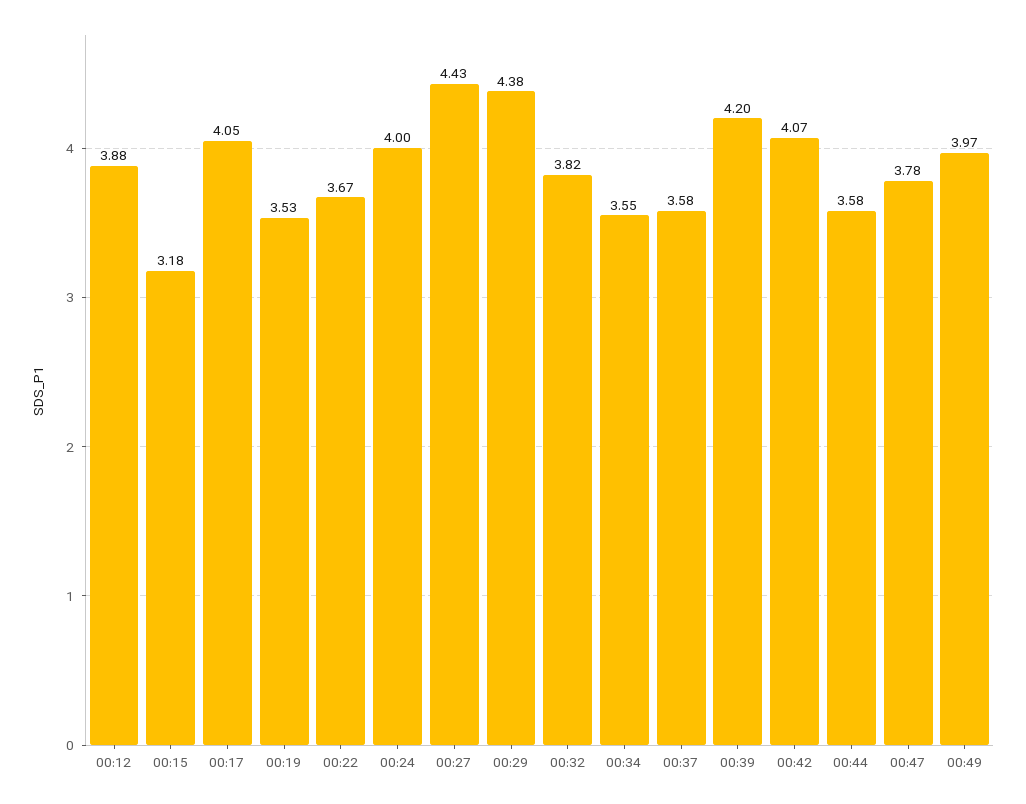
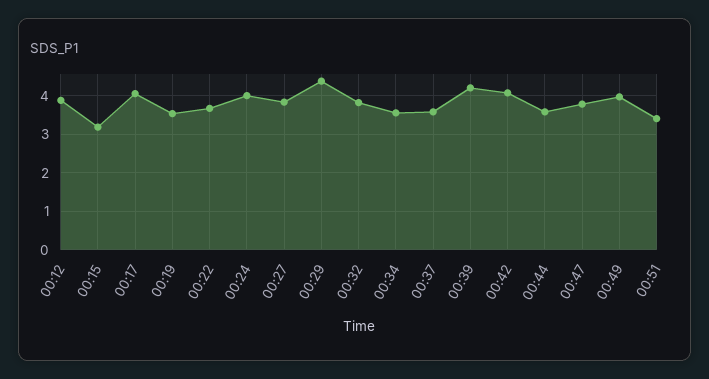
00:27: 4.43 -> 3.8
00:51: none -> 3.4

